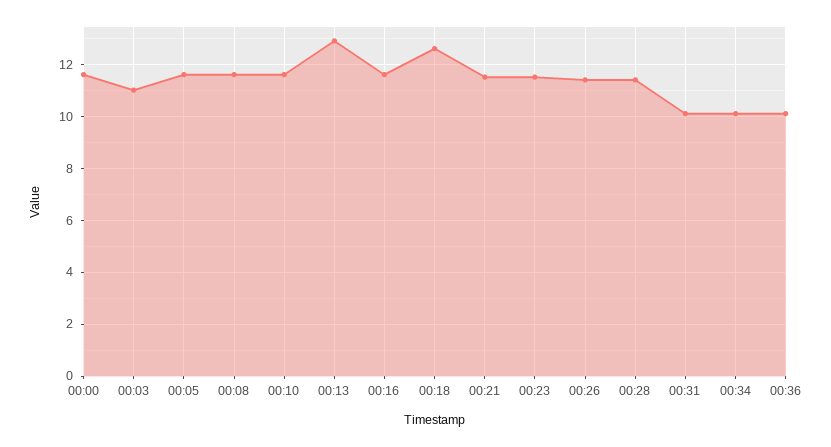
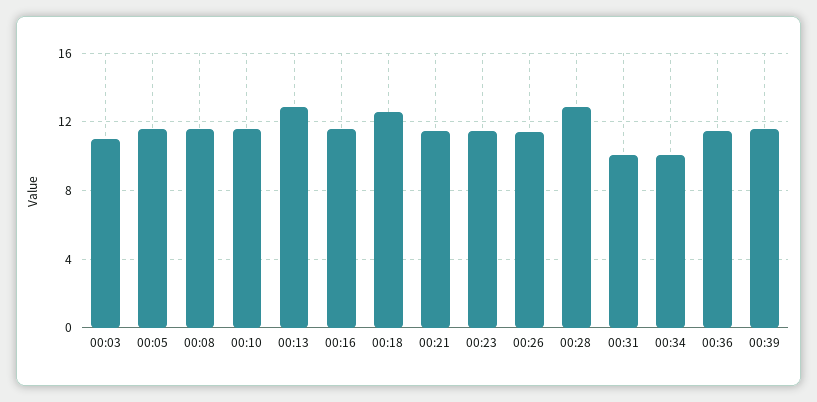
00:00: 11.5 -> none
00:28: 11.5 -> 13
00:36: 10 -> 11.5
00:39: none -> 11.5

